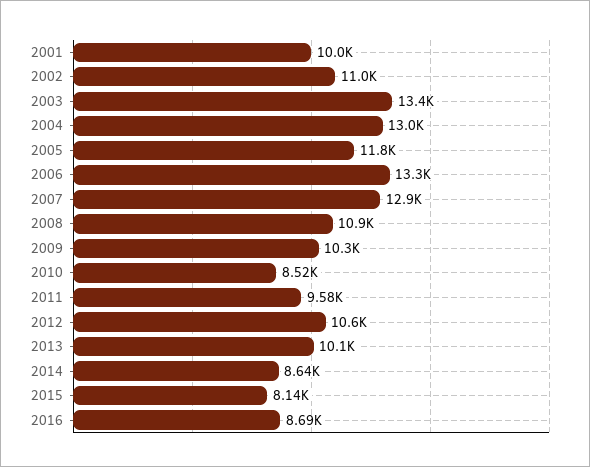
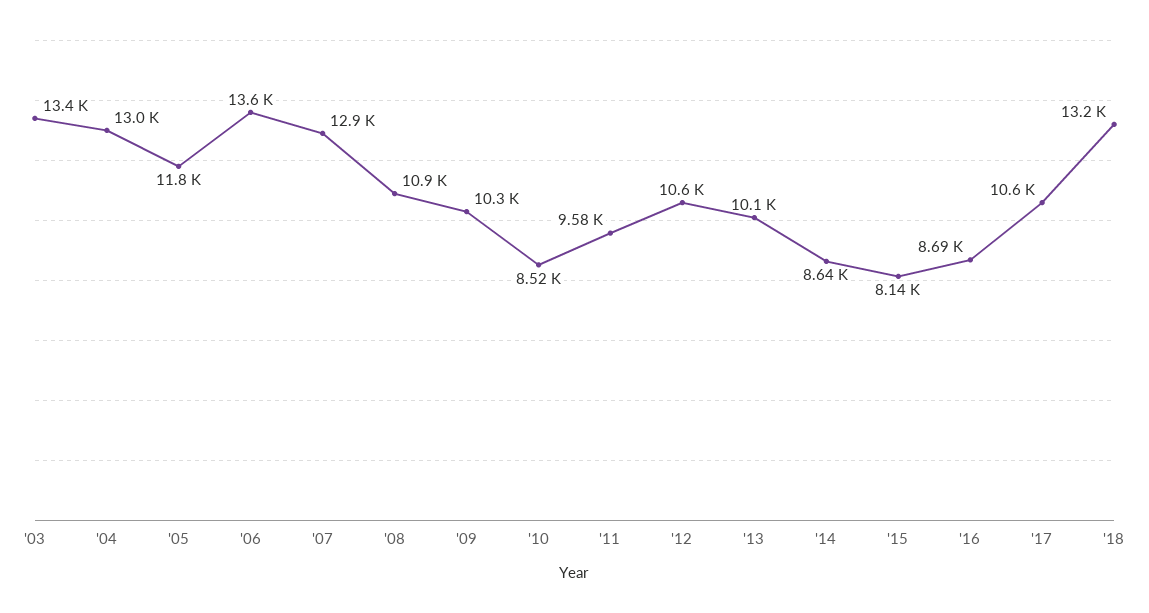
2001: 10000 -> none
2002: 11000 -> none
2006: 13300 -> 13600
'17: none -> 10600
'18: none -> 13200

